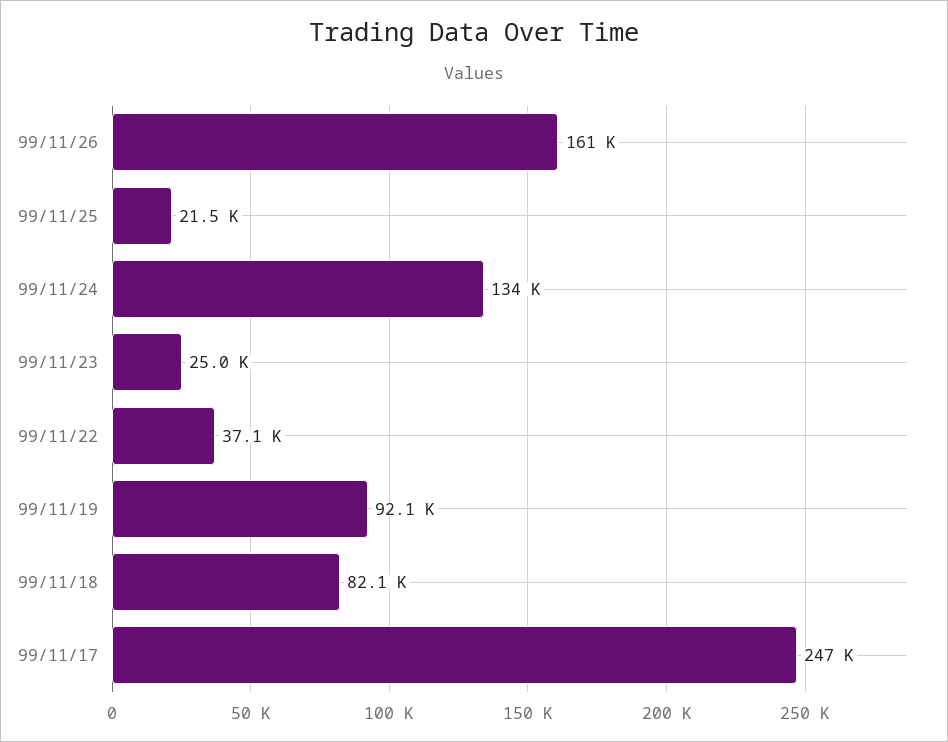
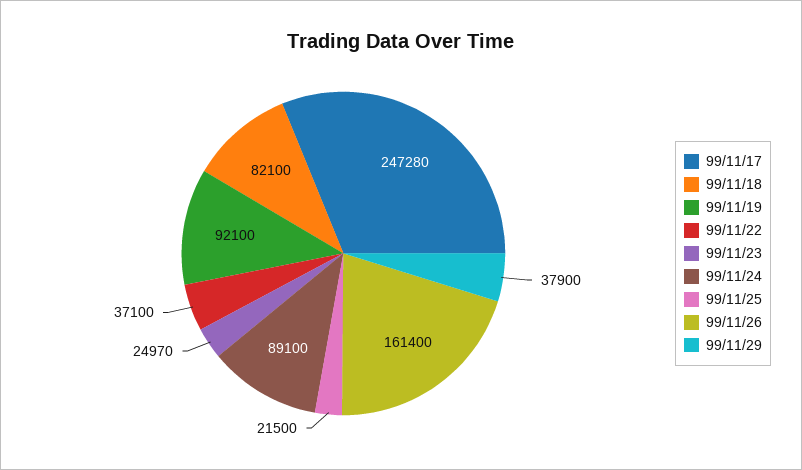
99/11/24: 134000 -> 89100
99/11/29: none -> 37900

